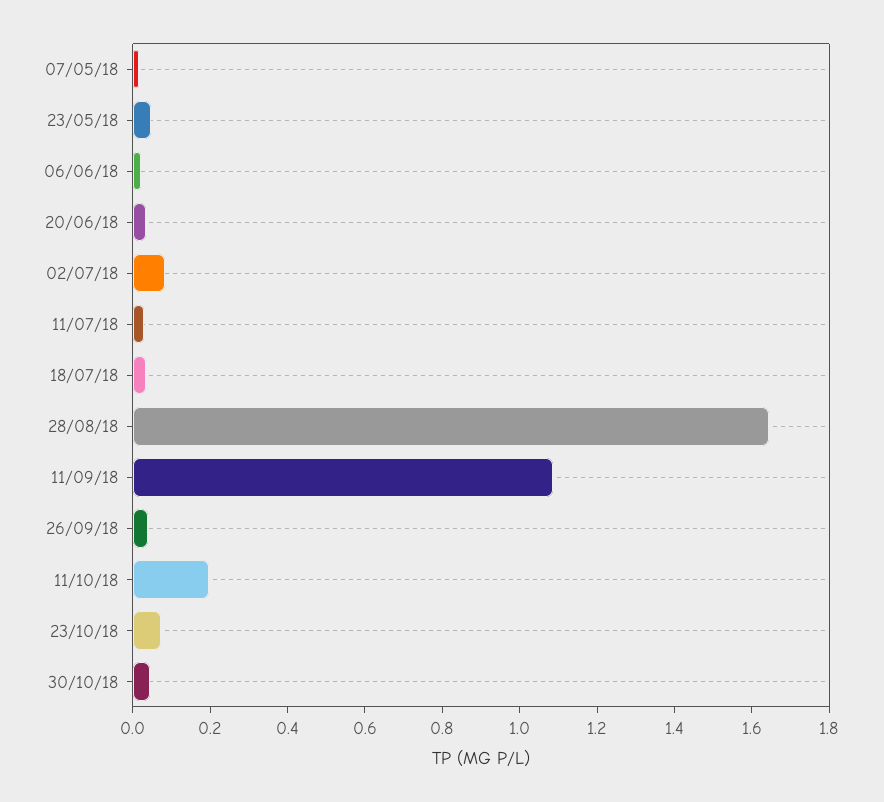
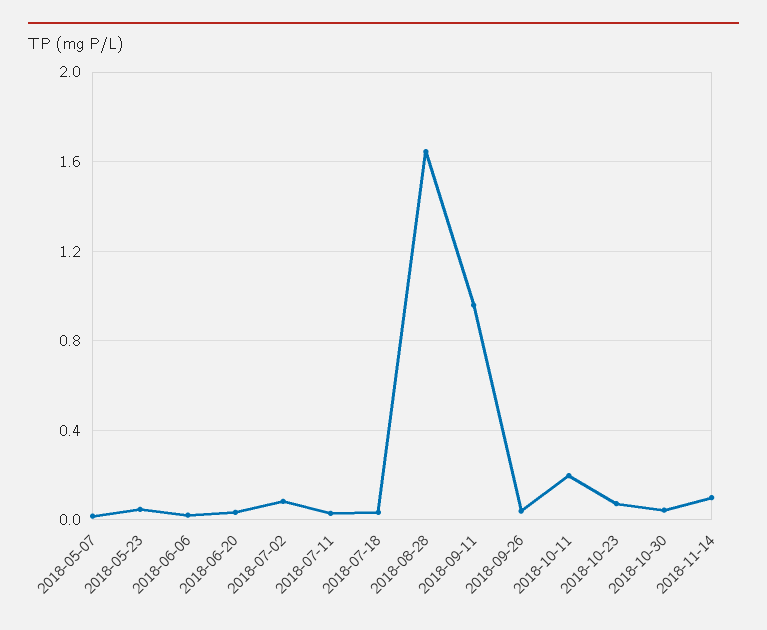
11/09/18: 1.1 -> 0.95
2018-11-14: none -> 0.1

